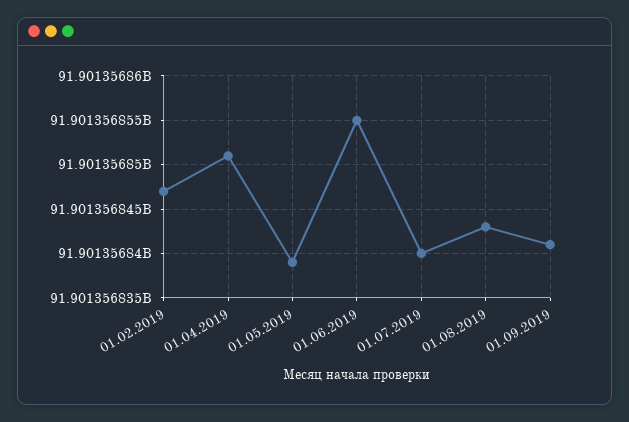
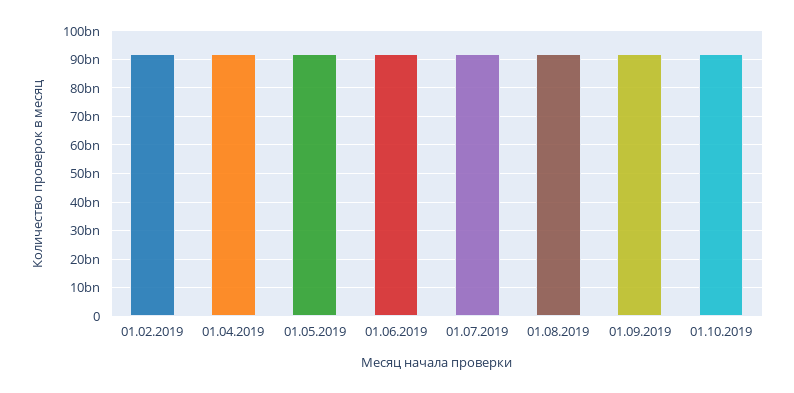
01.10.2019: none -> 92500000000

